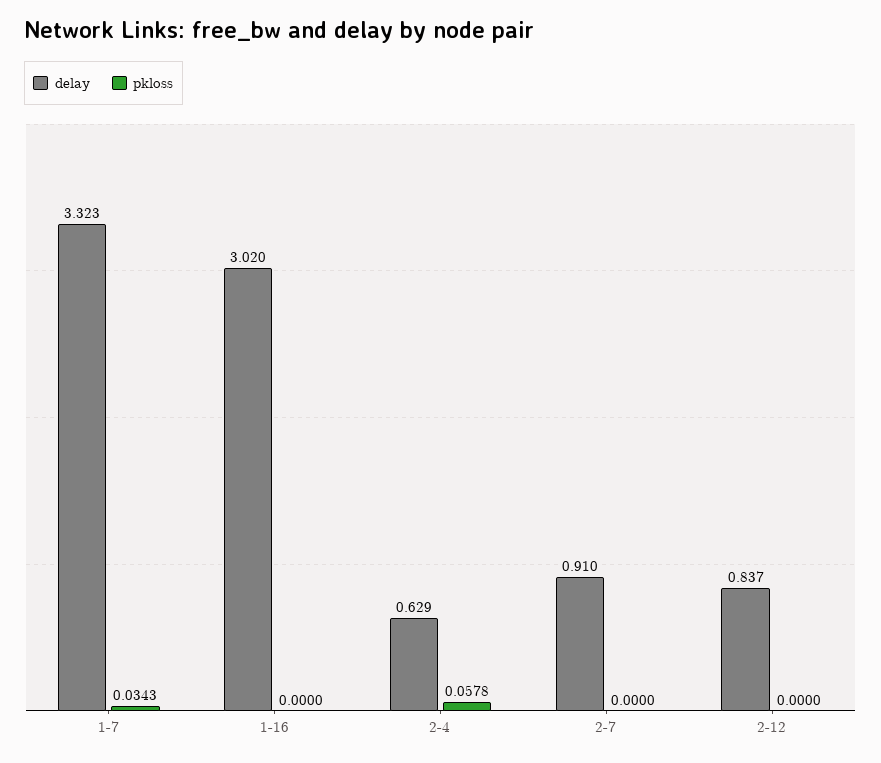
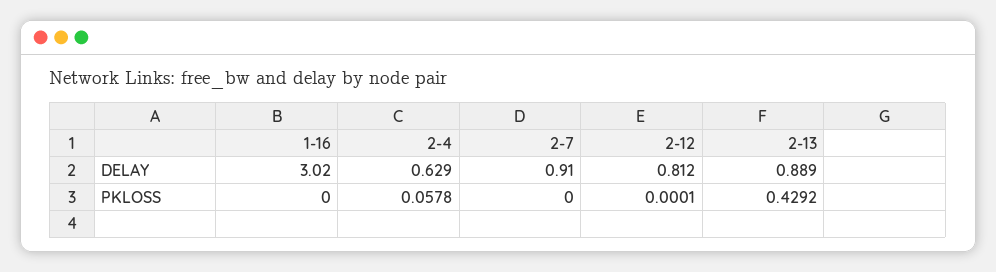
delay, 1-7: 3.323 -> none
pkloss, 1-7: 0.0343 -> none
delay, 2-12: 0.837 -> 0.812
pkloss, 2-12: 0 -> 0.0001
delay, 2-13: none -> 0.889
pkloss, 2-13: none -> 0.4292

